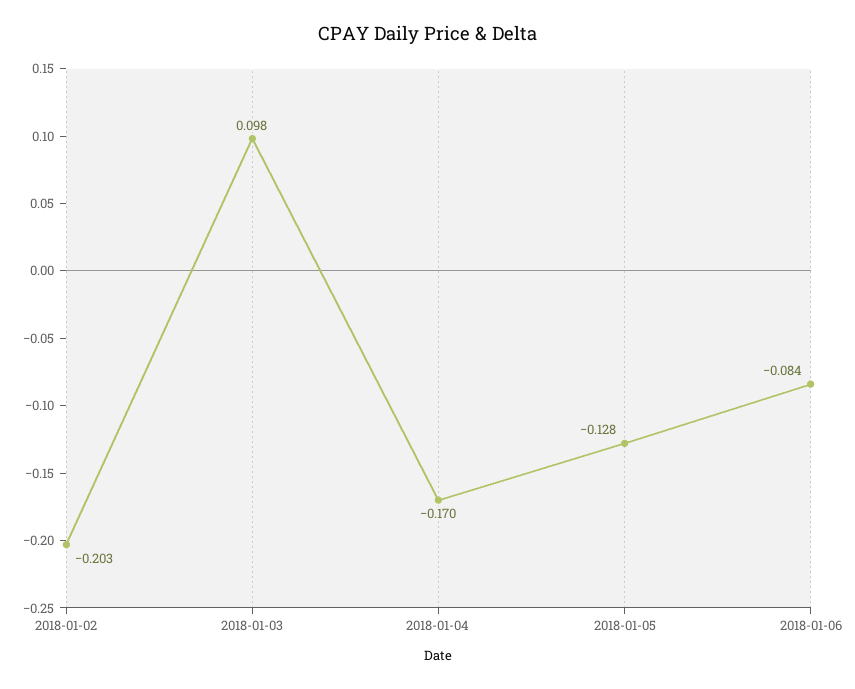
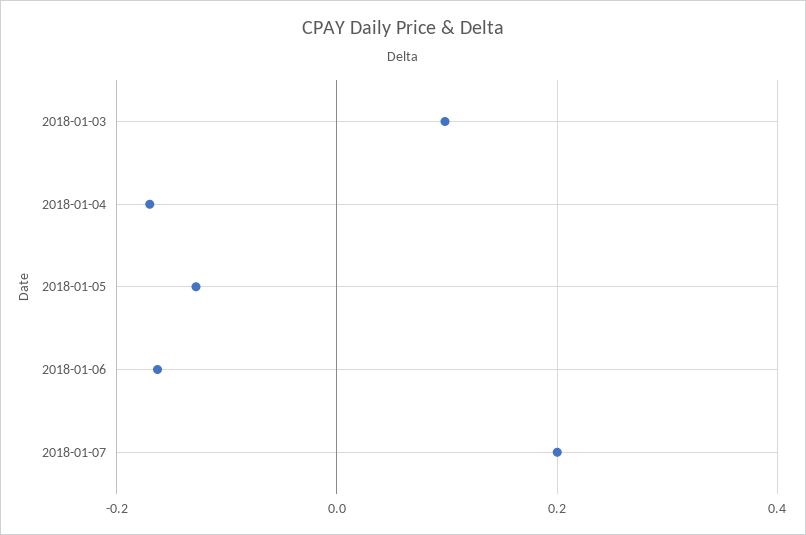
2018-01-02: -0.203 -> none
2018-01-06: -0.084 -> -0.16
2018-01-07: none -> 0.2

